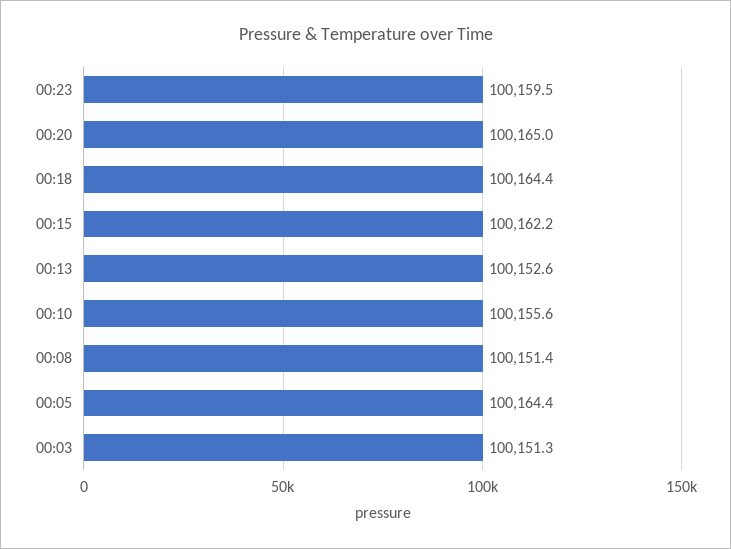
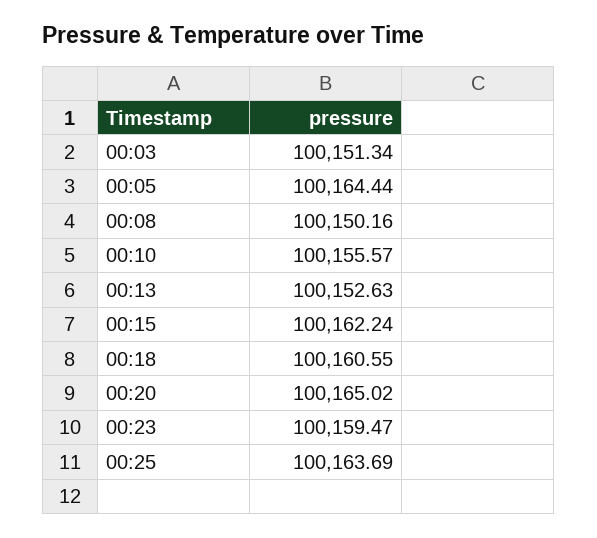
00:18: 100164.4 -> 100160.55
00:08: 100151.4 -> 100150.16
00:25: none -> 100163.69

